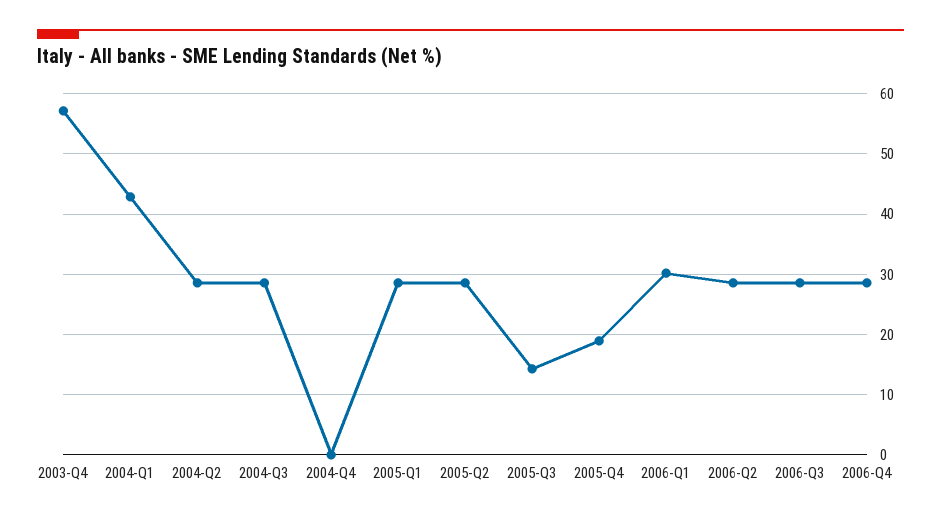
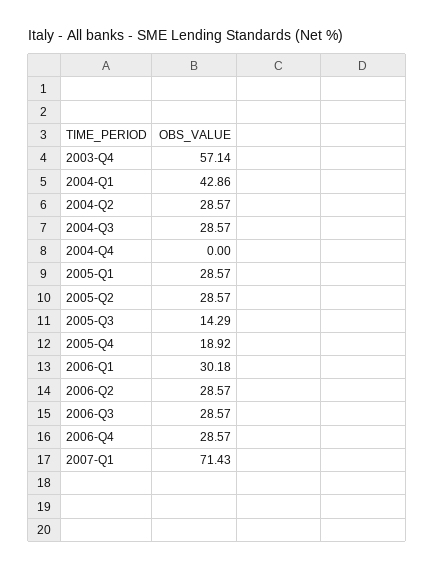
2007-Q1: none -> 71.43

